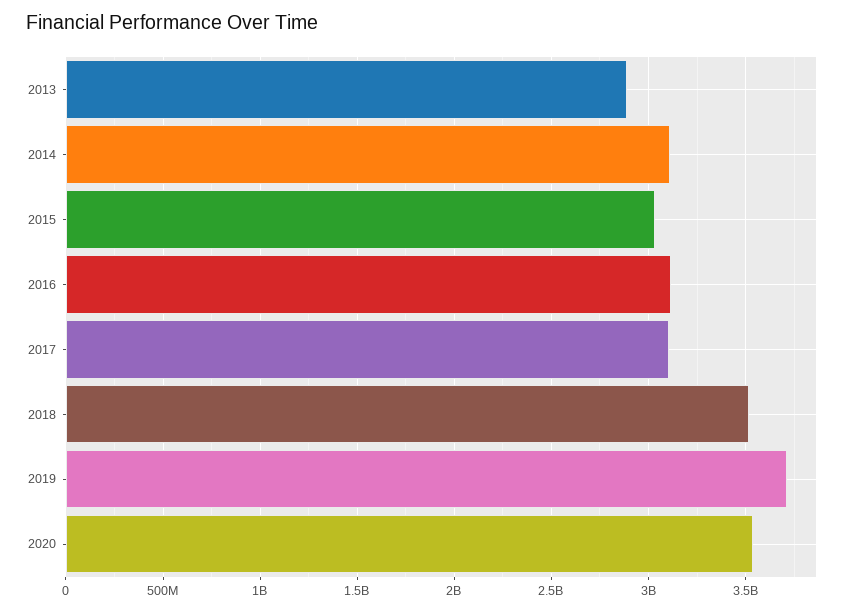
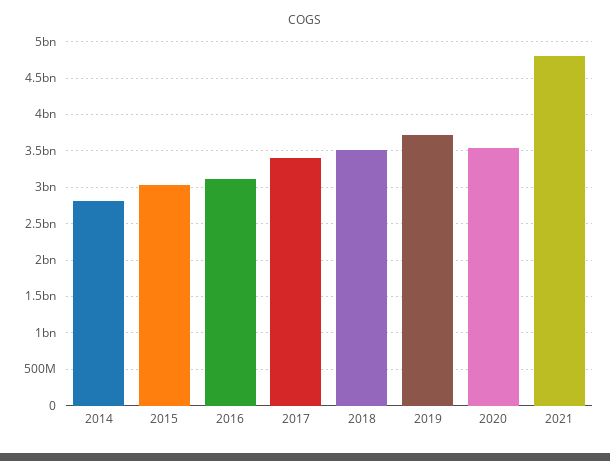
2013: 2900000000 -> none
2014: 3100000000 -> 2800000000
2017: 3100000000 -> 3400000000
2021: none -> 4800000000

